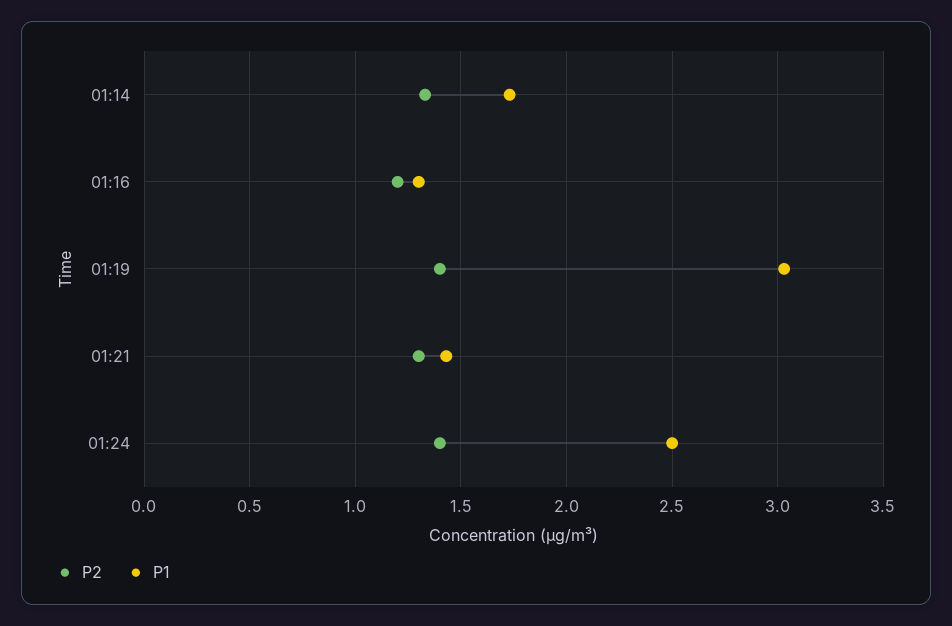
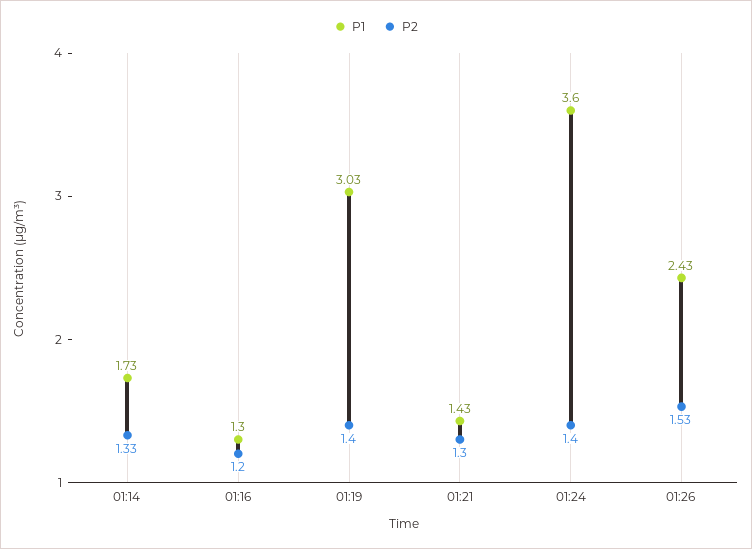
P1, 01:24: 2.5 -> 3.6
P1, 01:26: none -> 2.43
P2, 01:26: none -> 1.53

